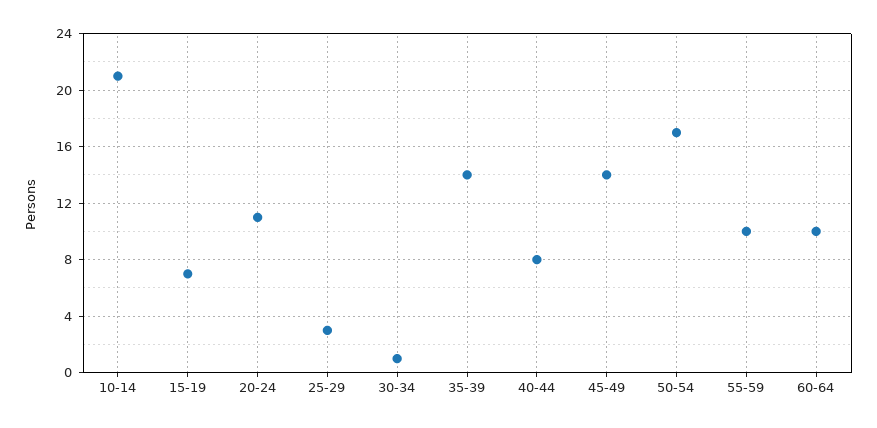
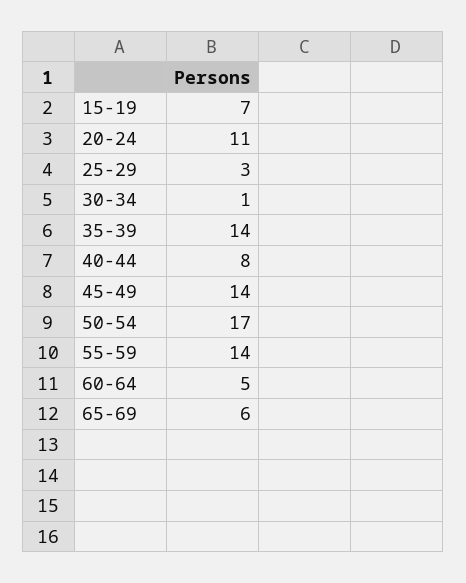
10-14: 21 -> none
55-59: 10 -> 14
60-64: 10 -> 5
65-69: none -> 6

